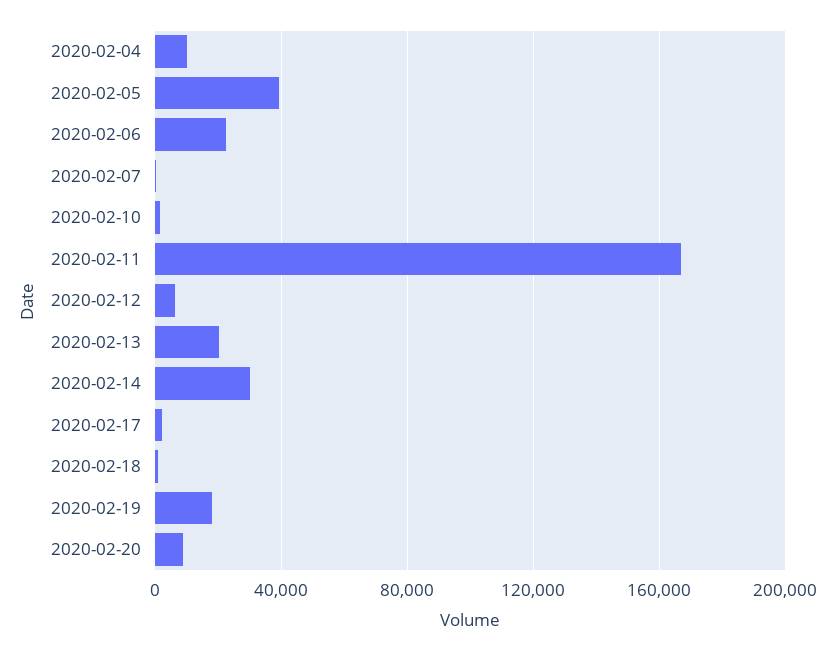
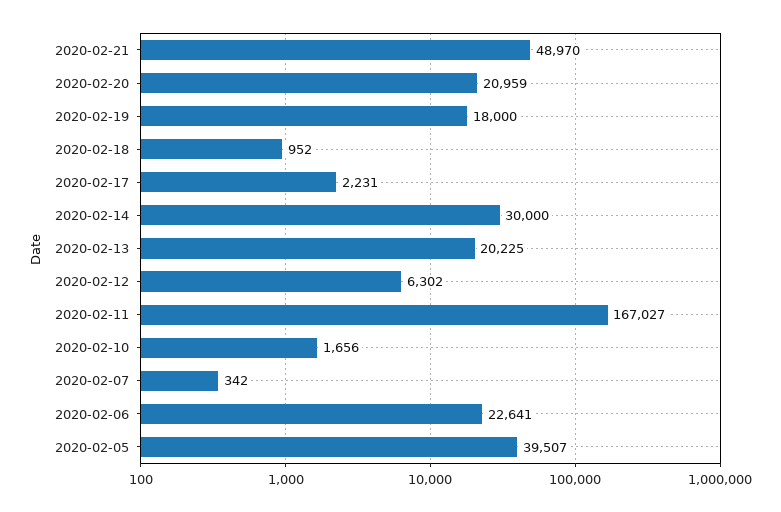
2020-02-04: 10000 -> none
2020-02-20: 10000 -> 20959
2020-02-21: none -> 48970

